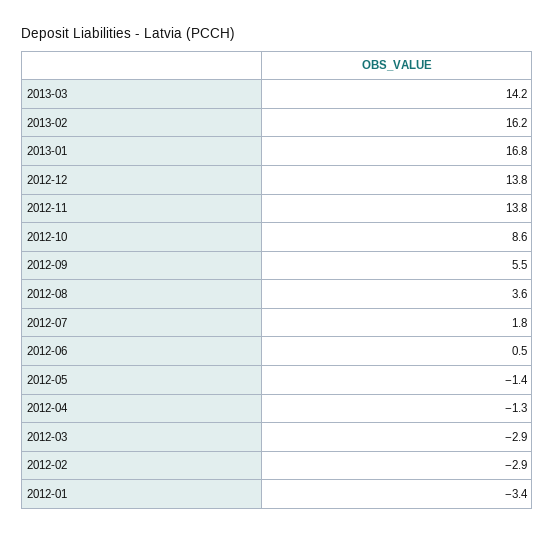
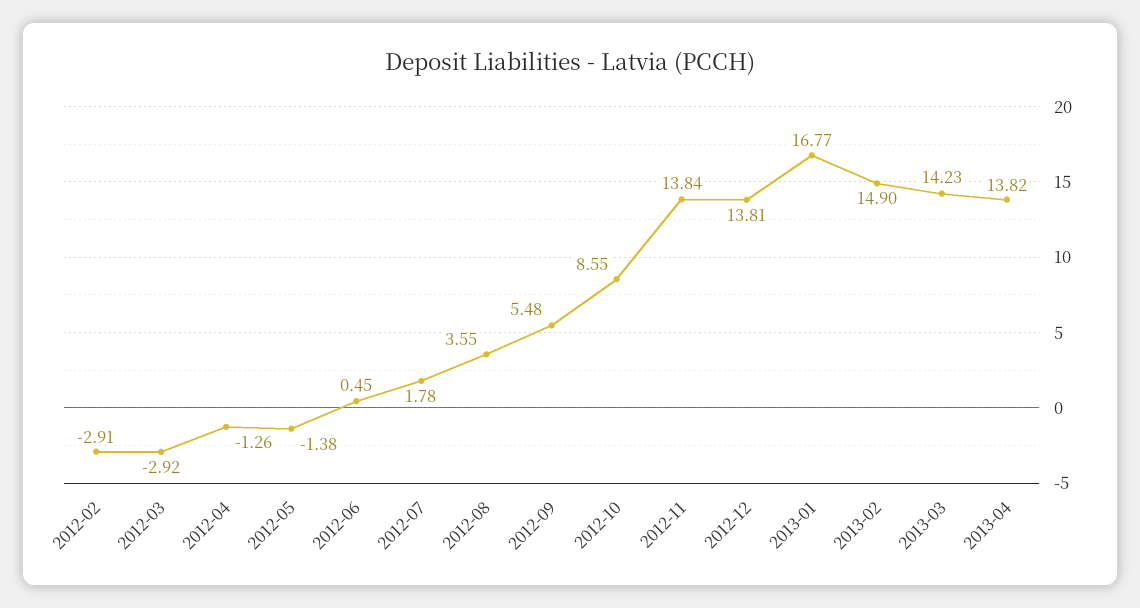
2013-02: 16.2 -> 14.9
2012-01: -3.4 -> none
2013-04: none -> 13.82

